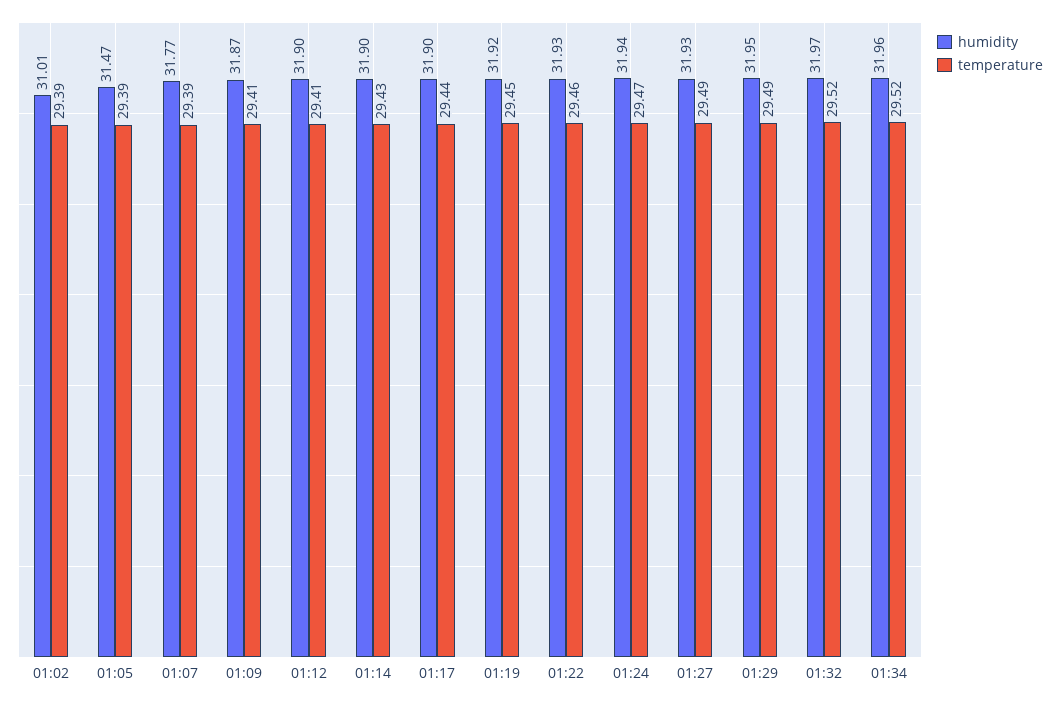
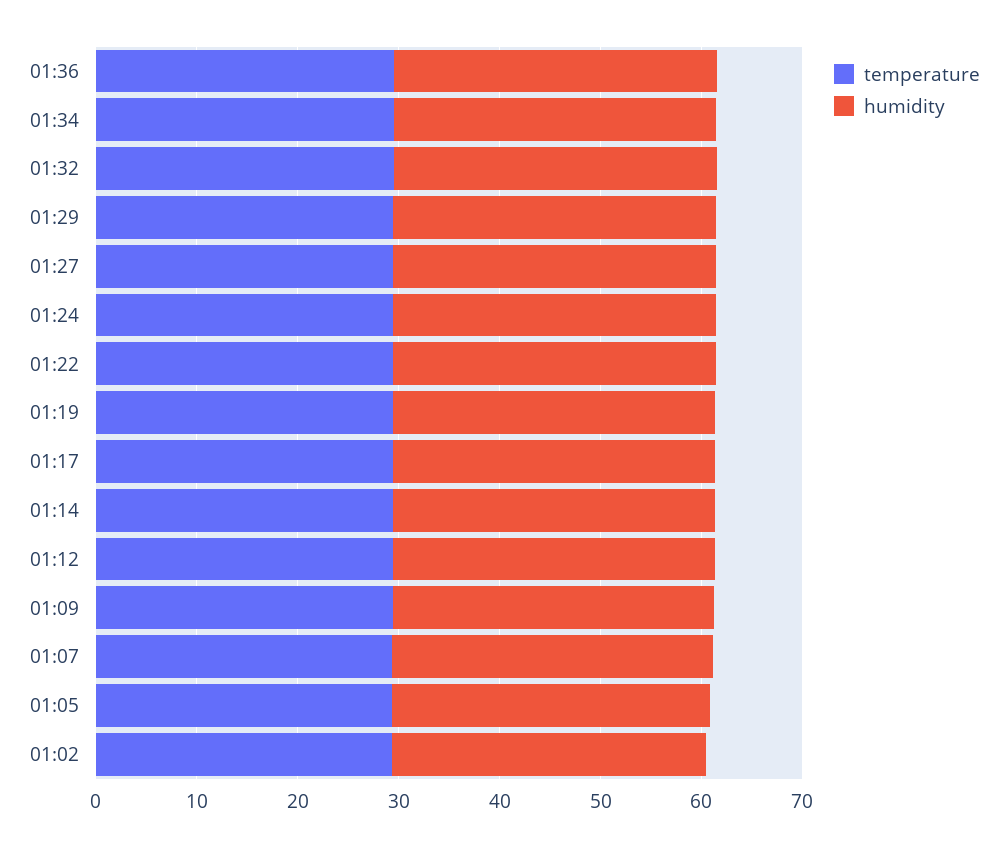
temperature, 01:36: none -> 30
humidity, 01:36: none -> 32

